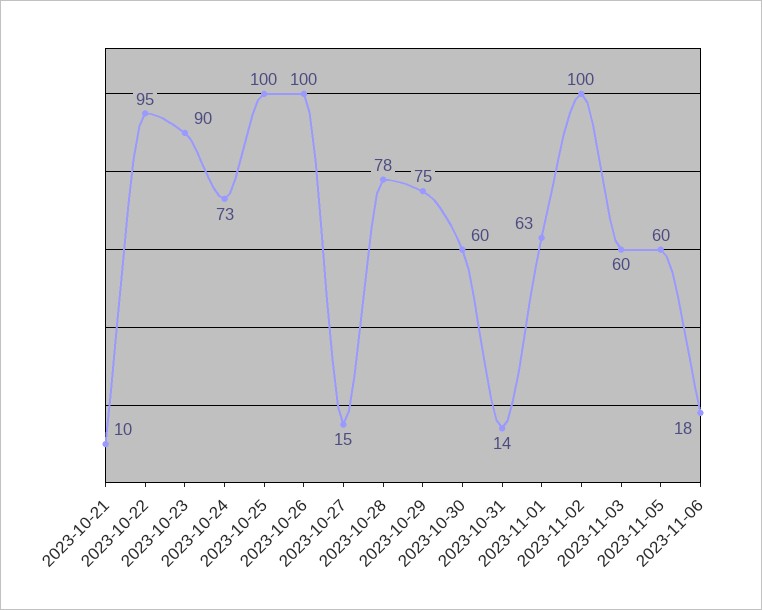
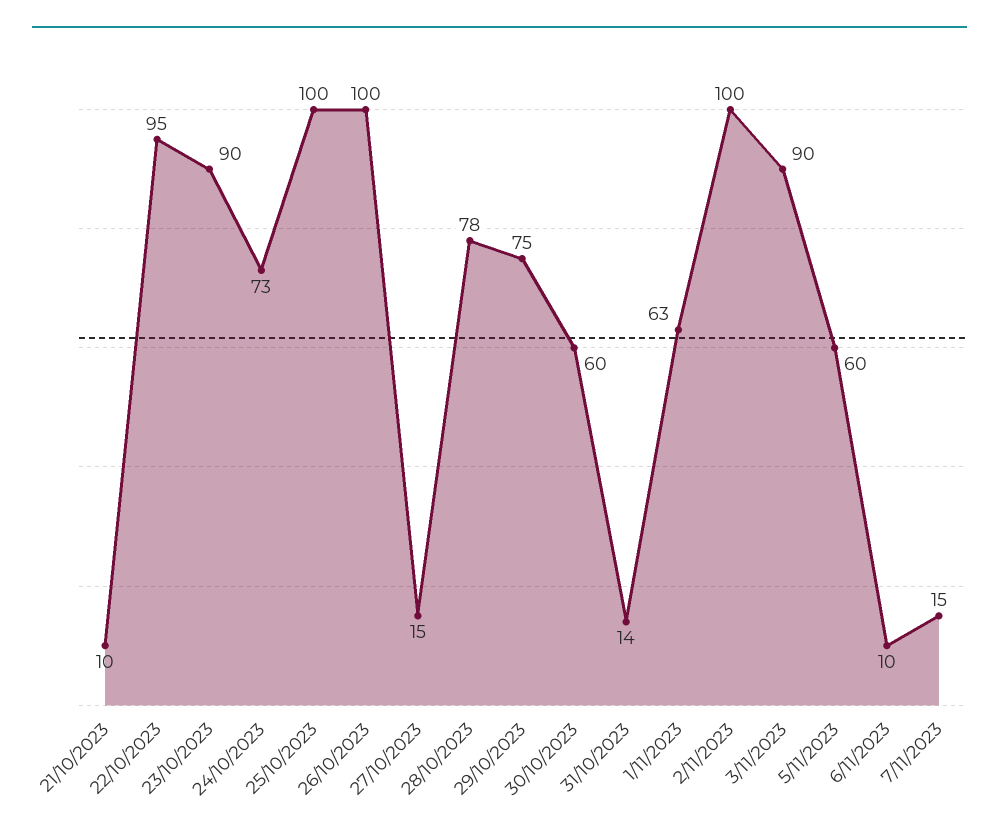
2023-11-03: 60 -> 90
2023-11-06: 18 -> 10
7/11/2023: none -> 15

